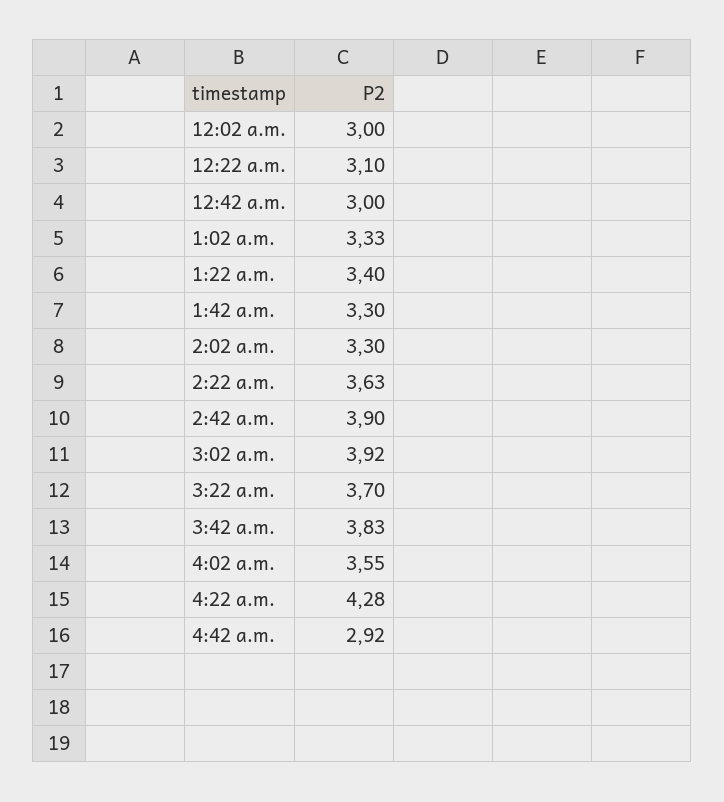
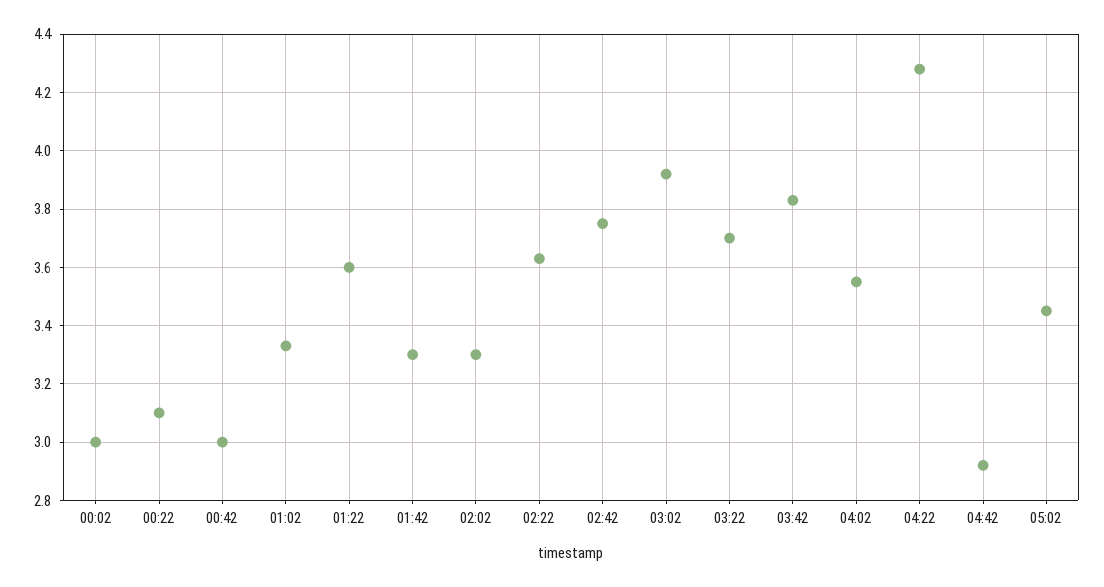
1:22 a.m.: 3.4 -> 3.6
2:42 a.m.: 3.9 -> 3.75
05:02: none -> 3.45

